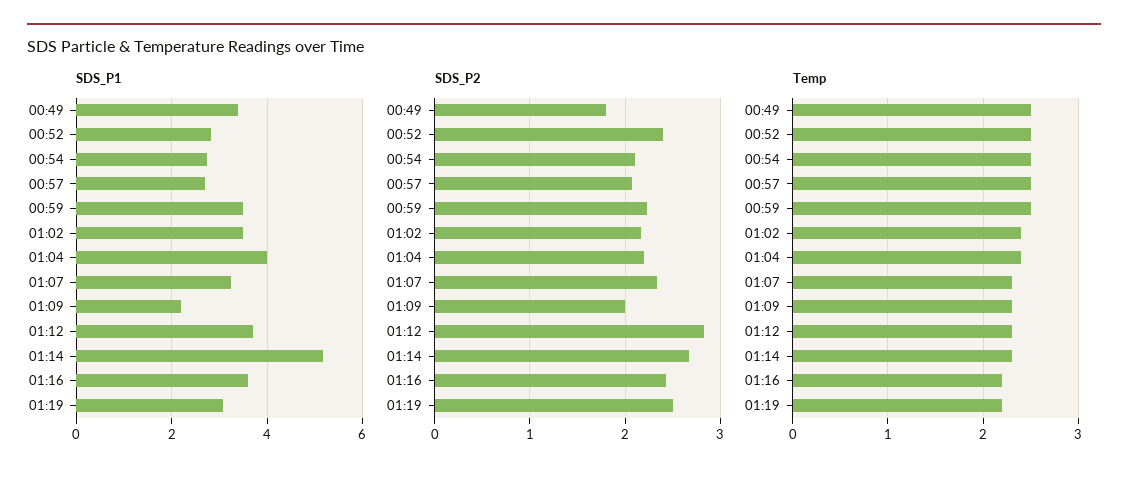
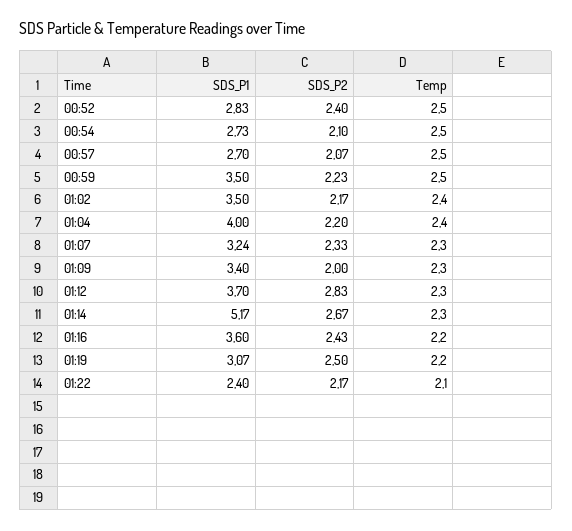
SDS_P1, 00:49: 3.4 -> none
SDS_P1, 01:09: 2.2 -> 3.4
SDS_P2, 00:49: 1.8 -> none
Temp, 00:49: 2.5 -> none
SDS_P1, 01:22: none -> 2.4
SDS_P2, 01:22: none -> 2.17
Temp, 01:22: none -> 2.1

